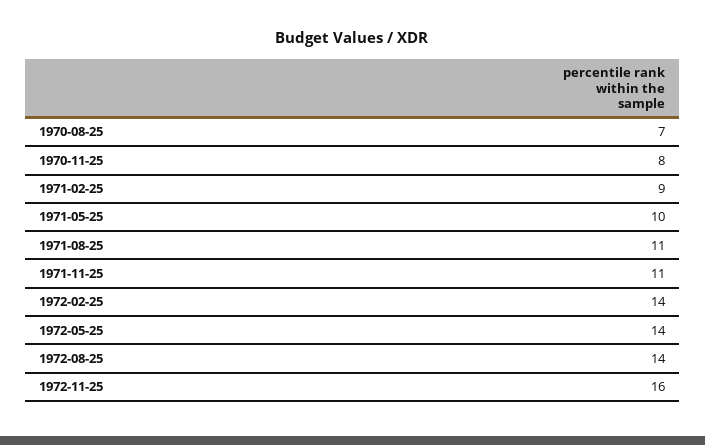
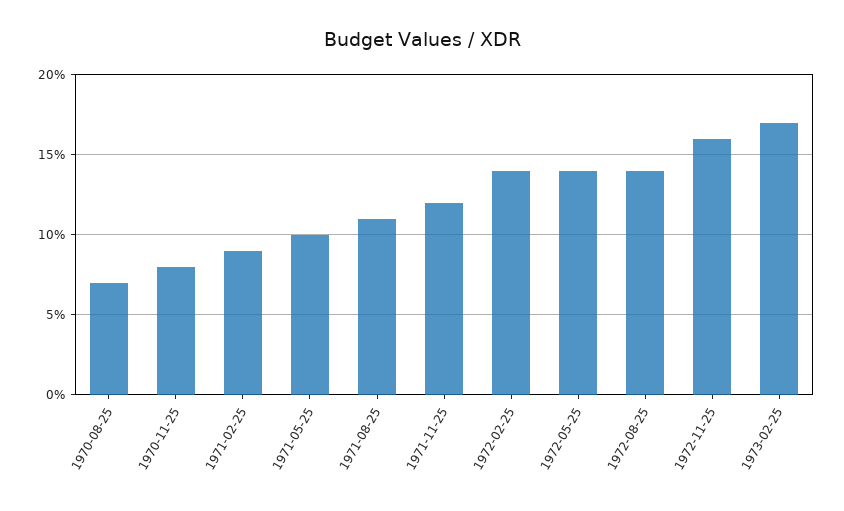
1971-11-25: 11 -> 12
1973-02-25: none -> 17

